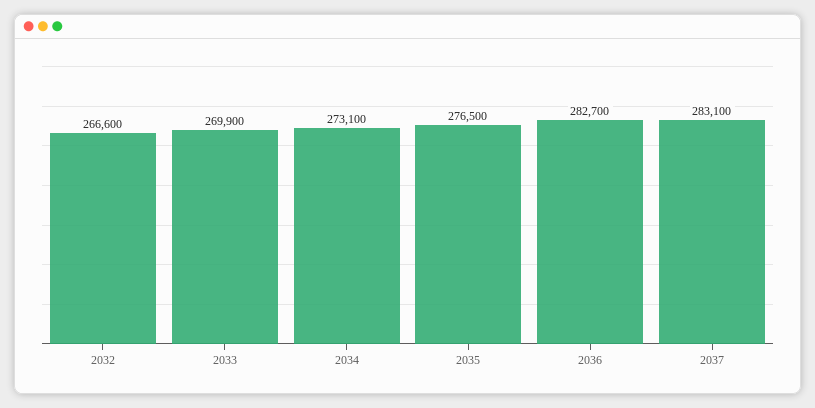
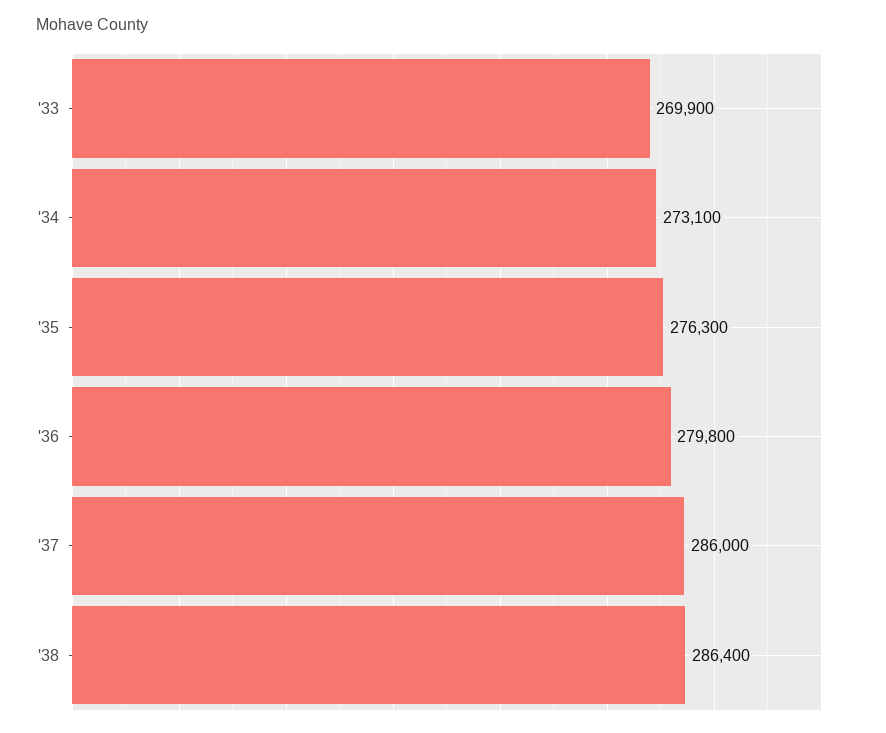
2032: 266600 -> none
2035: 276500 -> 276300
2036: 282700 -> 279800
2037: 283100 -> 286000
'38: none -> 286400

